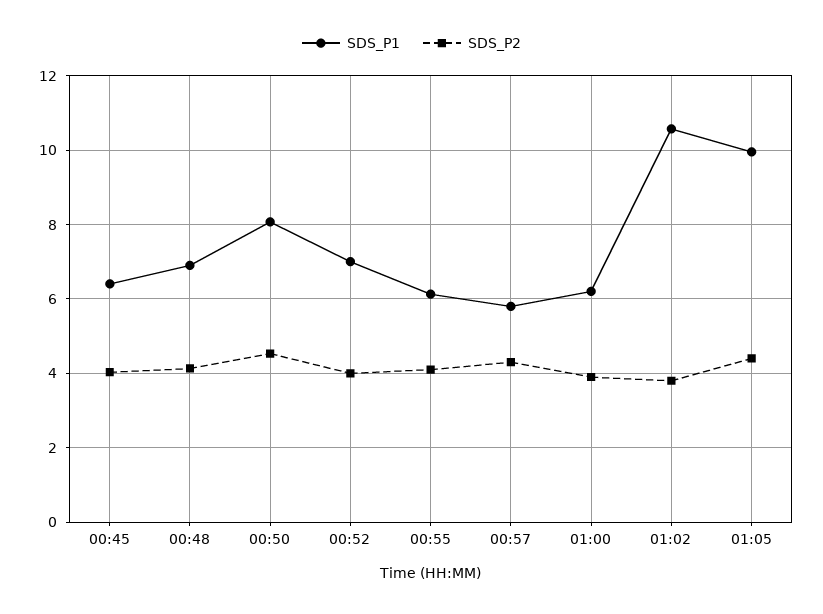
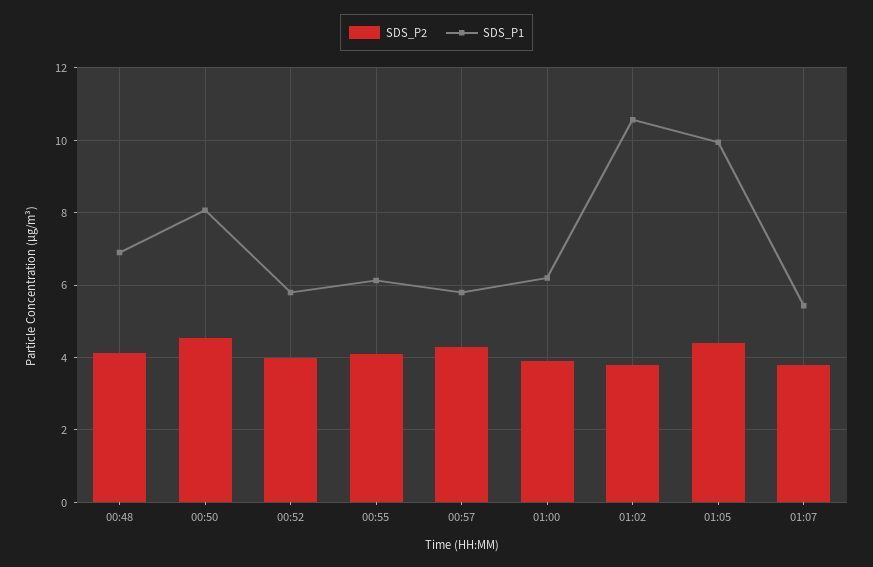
SDS_P1, 00:45: 6.4 -> none
SDS_P2, 00:45: 4 -> none
SDS_P1, 00:52: 7 -> 5.8
SDS_P2, 01:07: none -> 3.8
SDS_P1, 01:07: none -> 5.4

